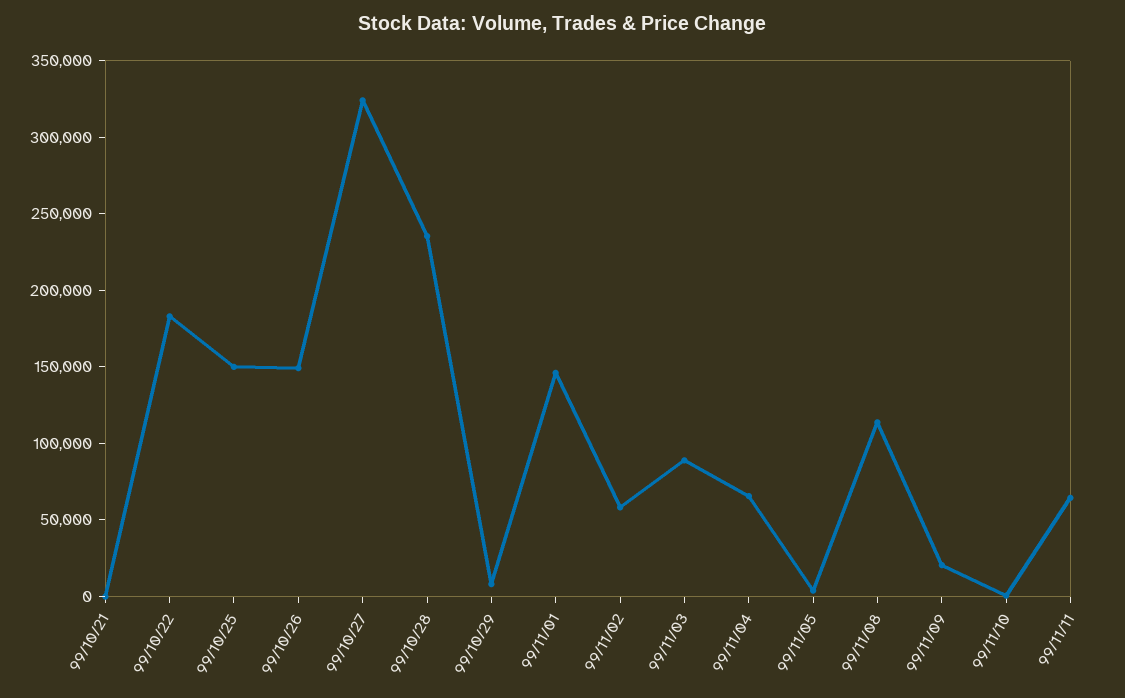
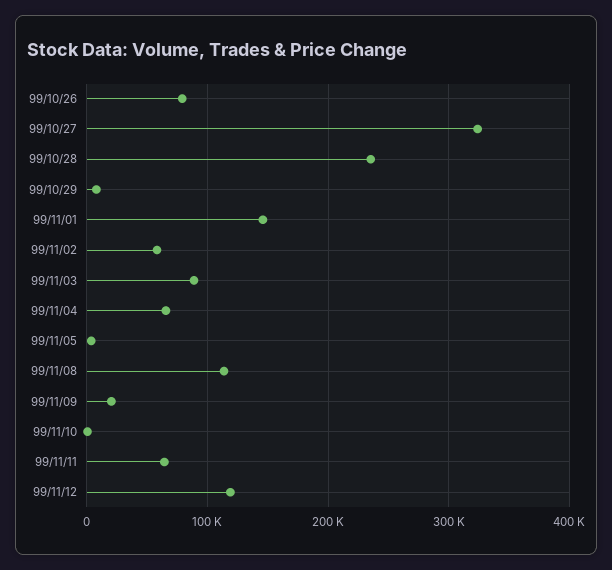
99/10/21: 0 -> none
99/10/22: 180000 -> none
99/10/25: 150000 -> none
99/10/26: 150000 -> 80000
99/11/12: none -> 120000

